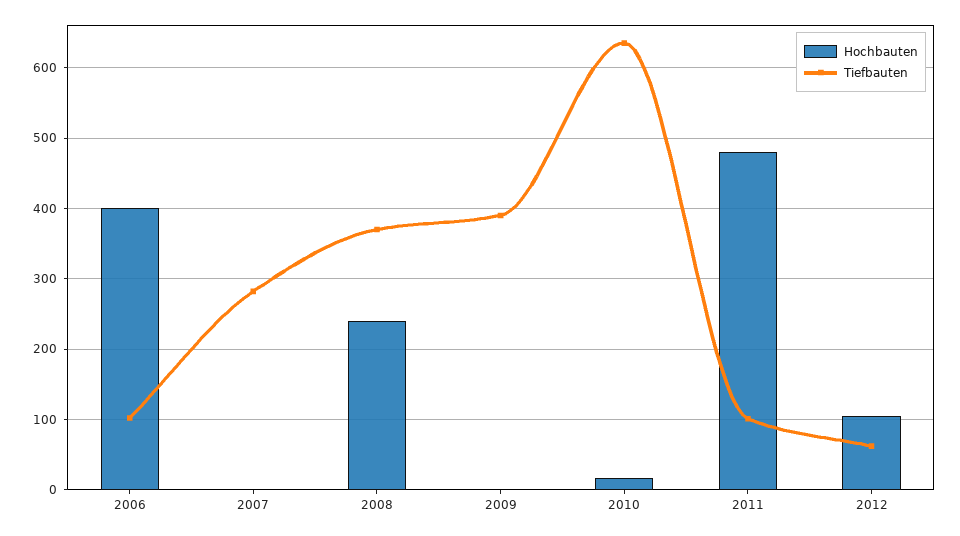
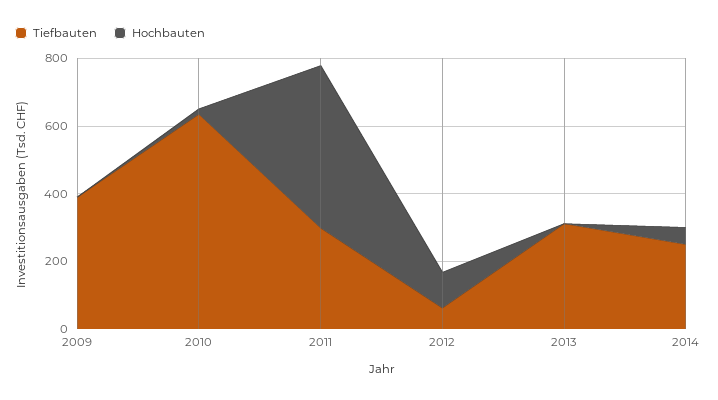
Hochbauten, 2006: 400 -> none
Tiefbauten, 2006: 100 -> none
Hochbauten, 2007: 0 -> none
Tiefbauten, 2007: 280 -> none
Hochbauten, 2008: 240 -> none
Tiefbauten, 2008: 370 -> none
Tiefbauten, 2011: 100 -> 300
Tiefbauten, 2013: none -> 300
Hochbauten, 2013: none -> 0
Tiefbauten, 2014: none -> 250
Hochbauten, 2014: none -> 50

